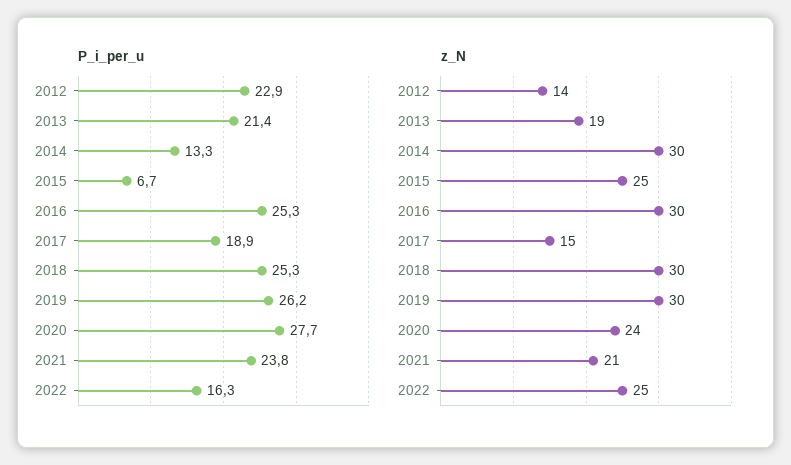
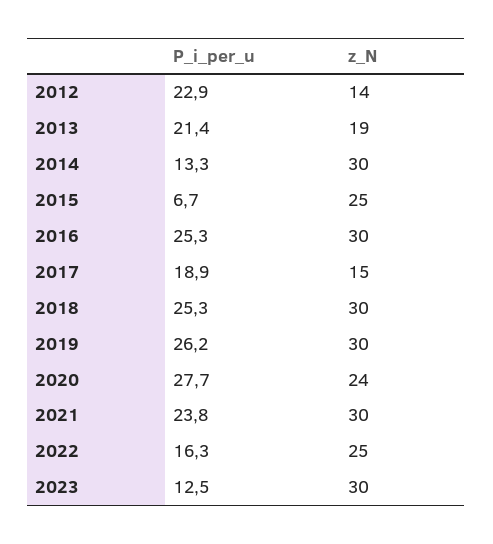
z_N, 2021: 21 -> 30
P_i_per_u, 2023: none -> 12.5
z_N, 2023: none -> 30

